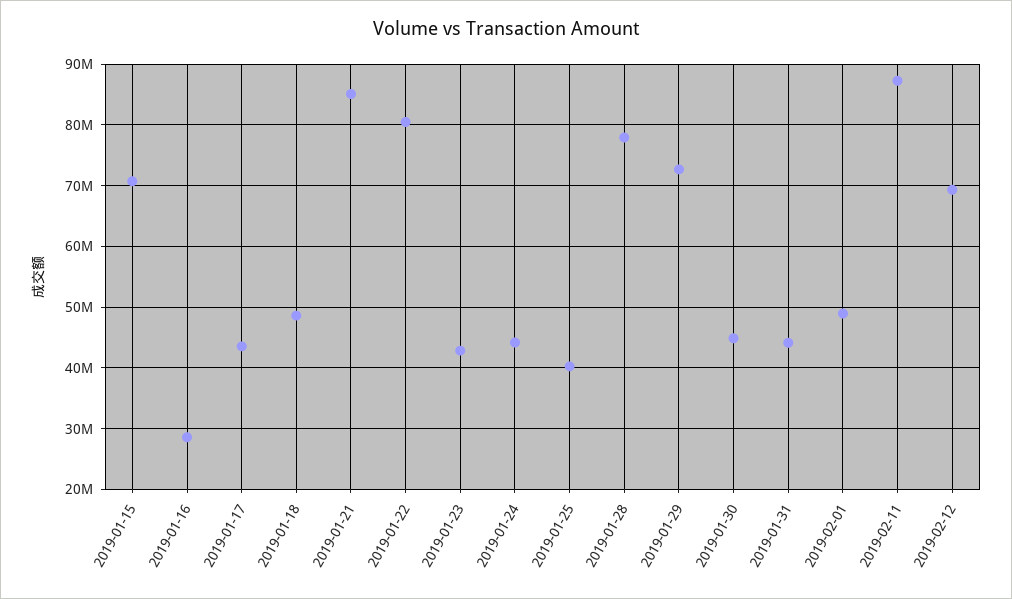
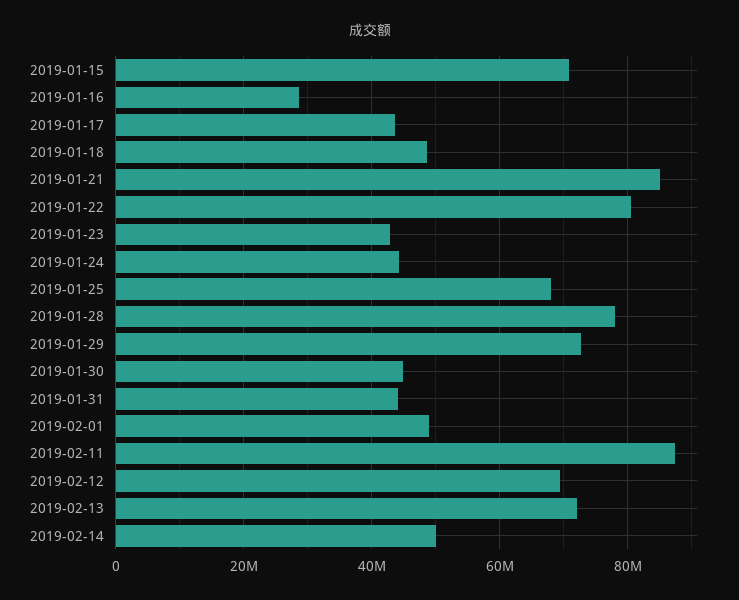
2019-01-25: 40000000 -> 68000000
2019-02-13: none -> 72000000
2019-02-14: none -> 50000000

